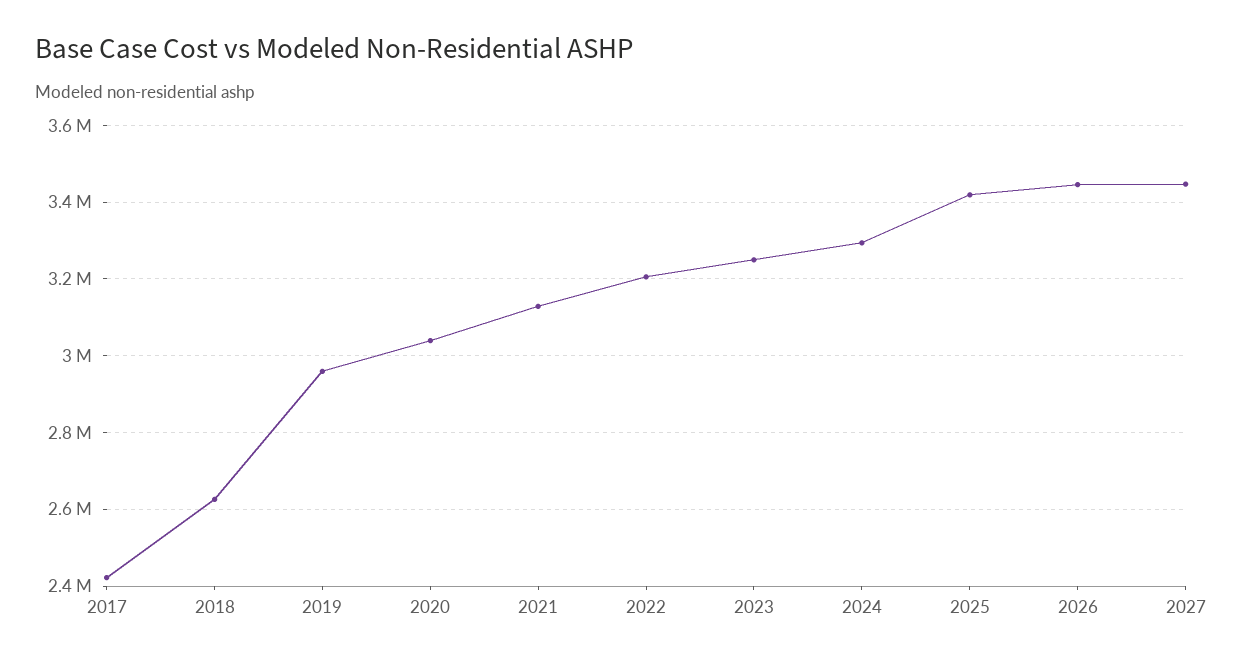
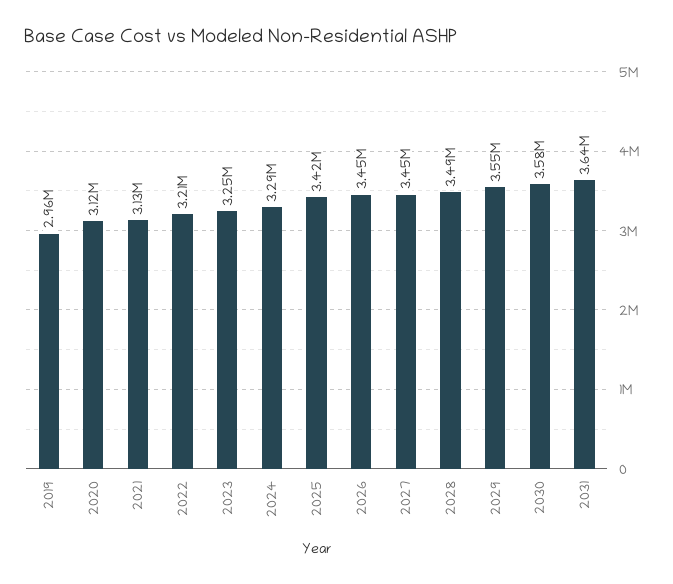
2017: 2420000 -> none
2018: 2620000 -> none
2020: 3040000 -> 3120000
2028: none -> 3490000
2029: none -> 3550000
2030: none -> 3580000
2031: none -> 3640000

